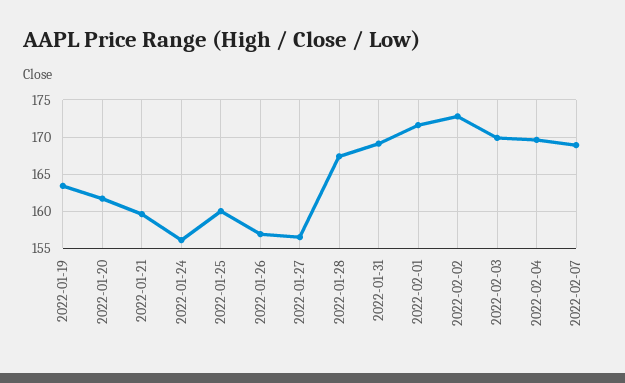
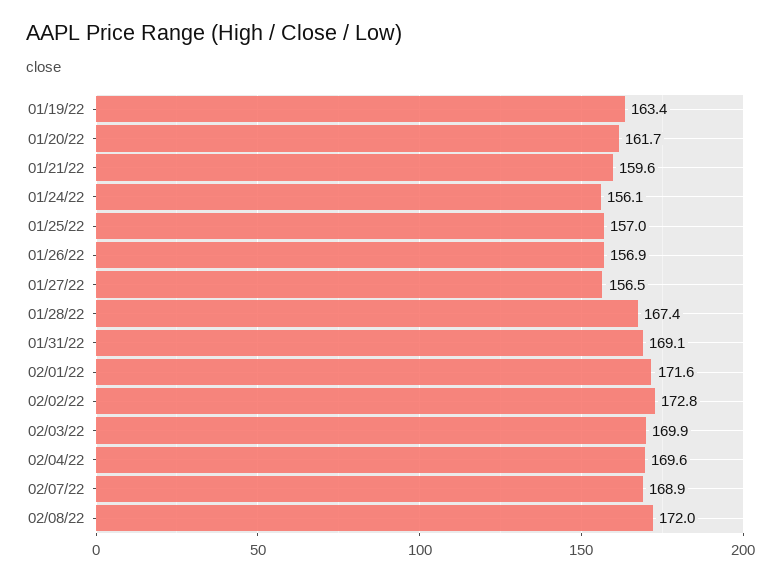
2022-01-25: 160 -> 157
02/08/22: none -> 172

